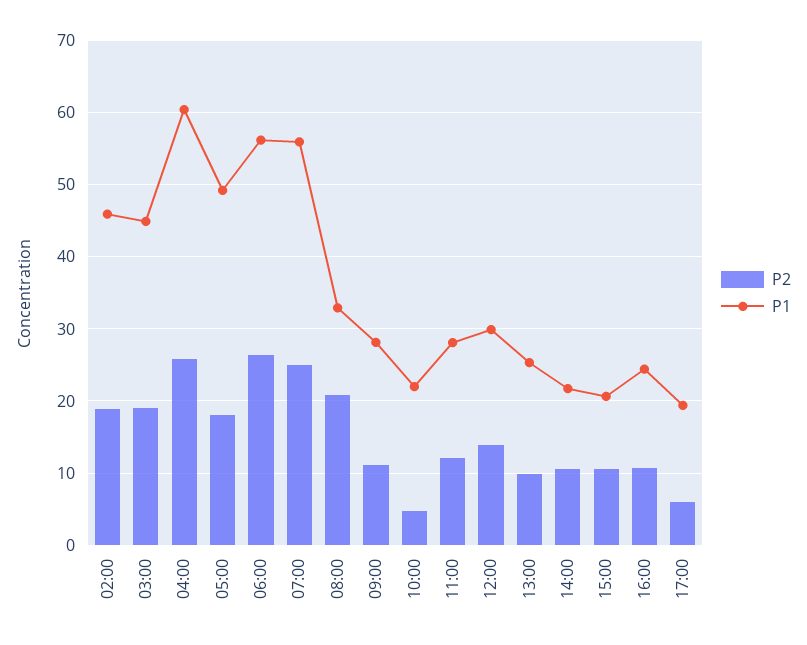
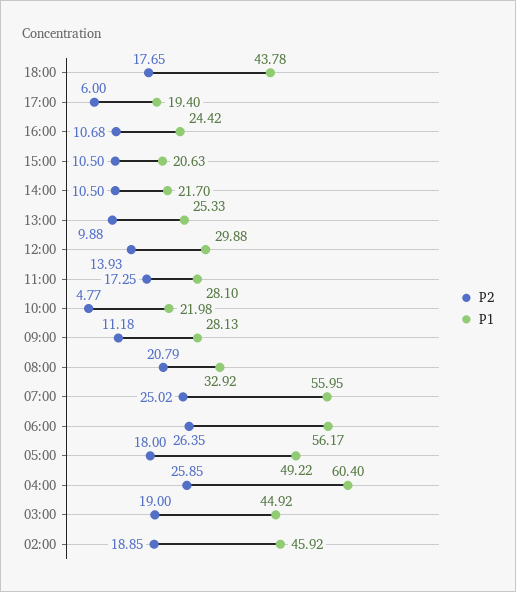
P2, 11:00: 12 -> 17.25
P2, 18:00: none -> 17.65
P1, 18:00: none -> 43.78

